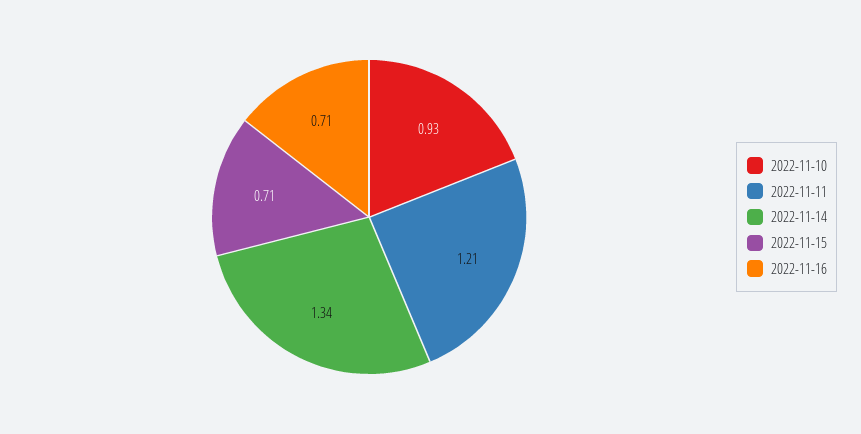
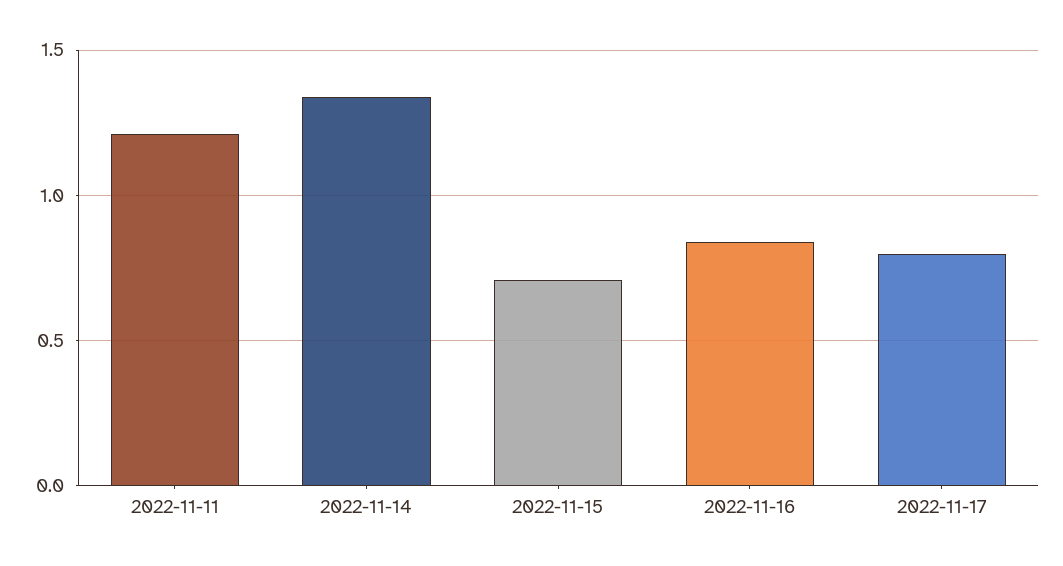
2022-11-10: 0.93 -> none
2022-11-16: 0.71 -> 0.85
2022-11-17: none -> 0.8

